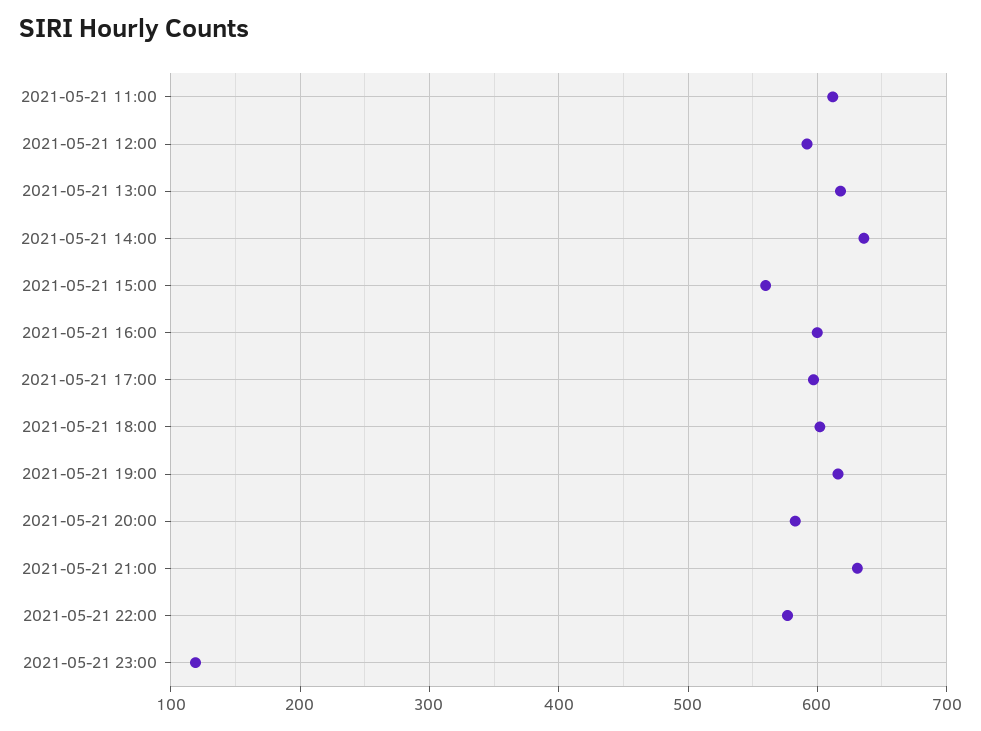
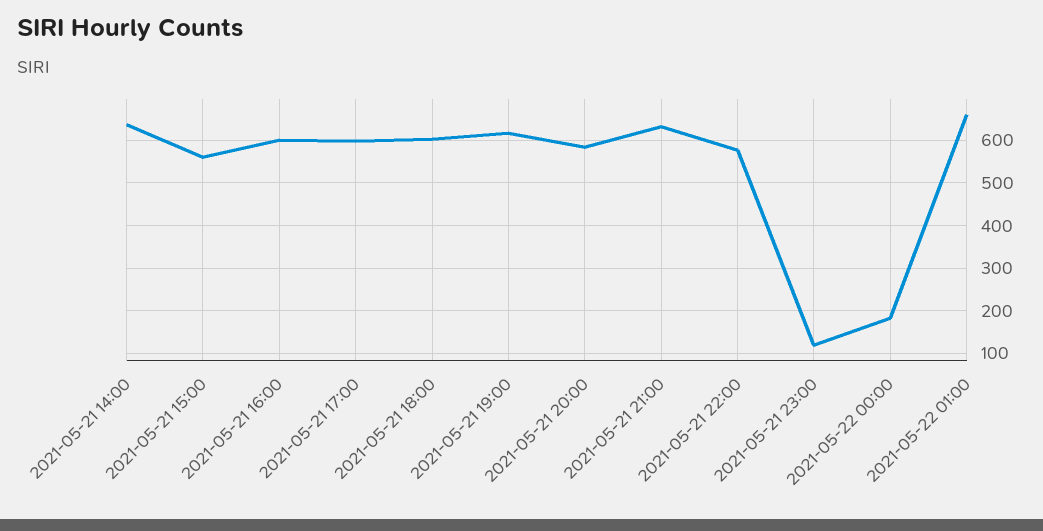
2021-05-21 11:00: 610 -> none
2021-05-21 12:00: 590 -> none
2021-05-21 13:00: 620 -> none
2021-05-22 00:00: none -> 180
2021-05-22 01:00: none -> 660

